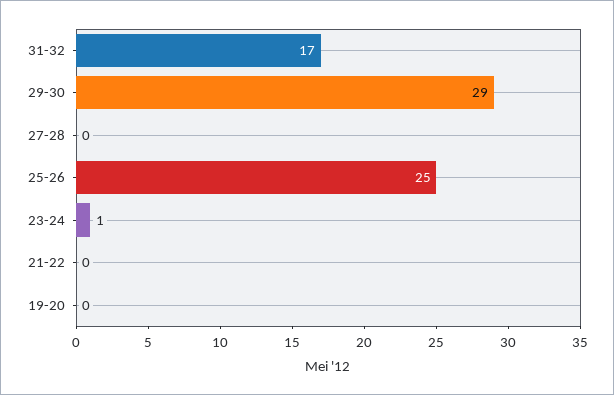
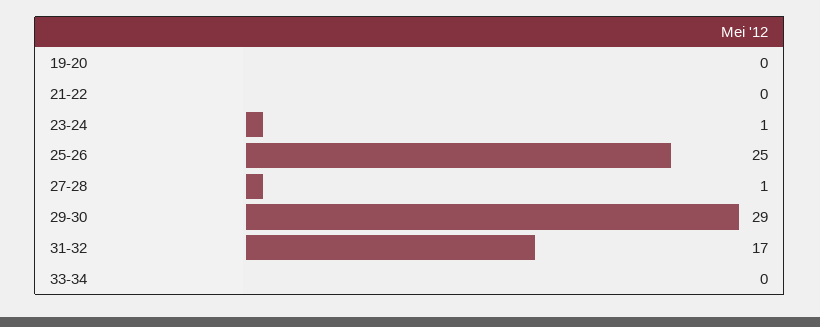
27-28: 0 -> 1
33-34: none -> 0

